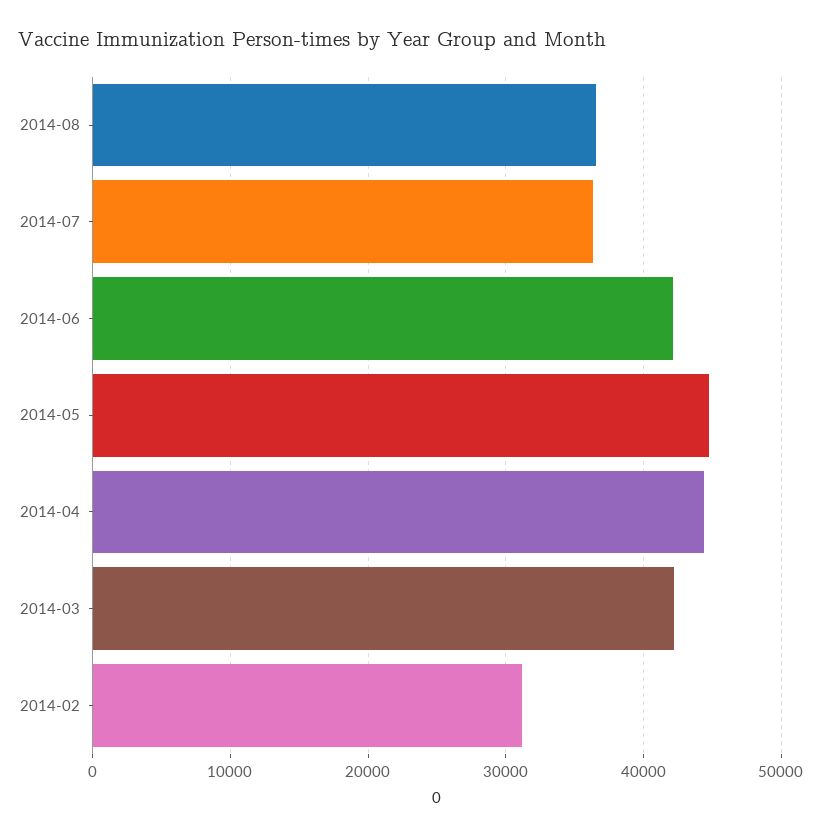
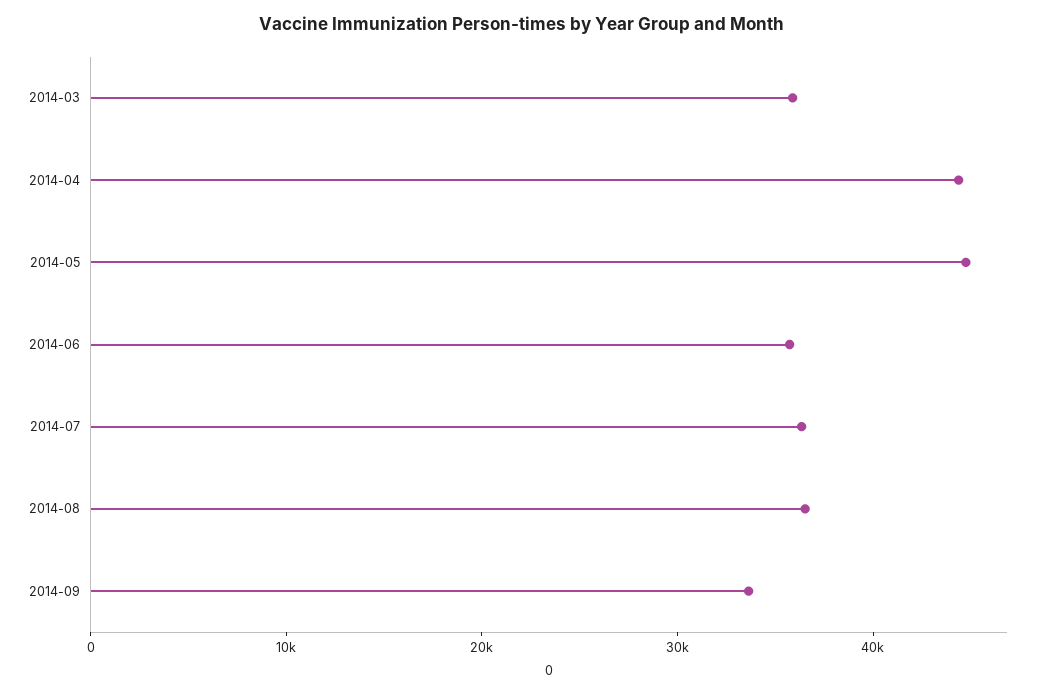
2014-06: 42000 -> 36000
2014-03: 42000 -> 36000
2014-02: 31000 -> none
2014-09: none -> 34000

